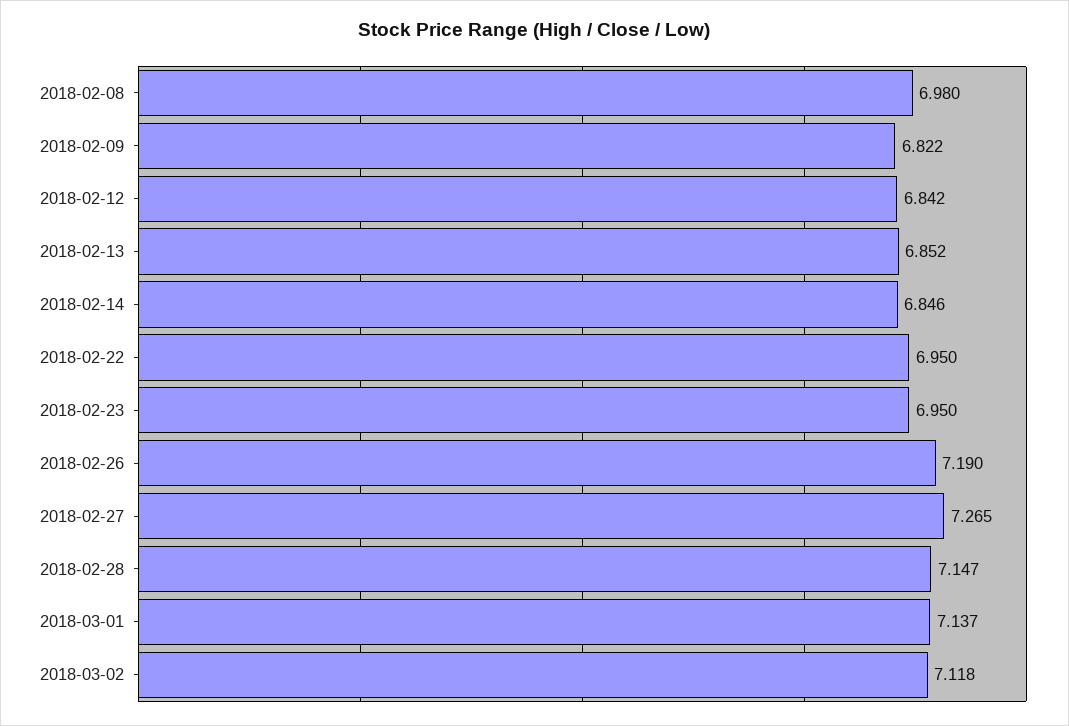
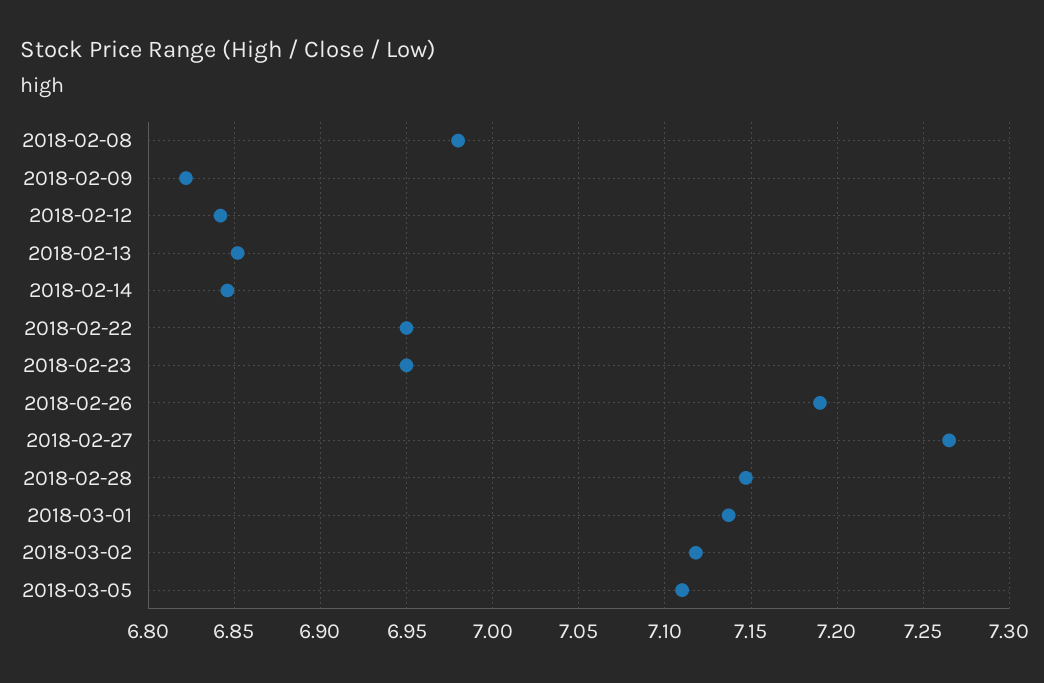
2018-03-05: none -> 7.11

